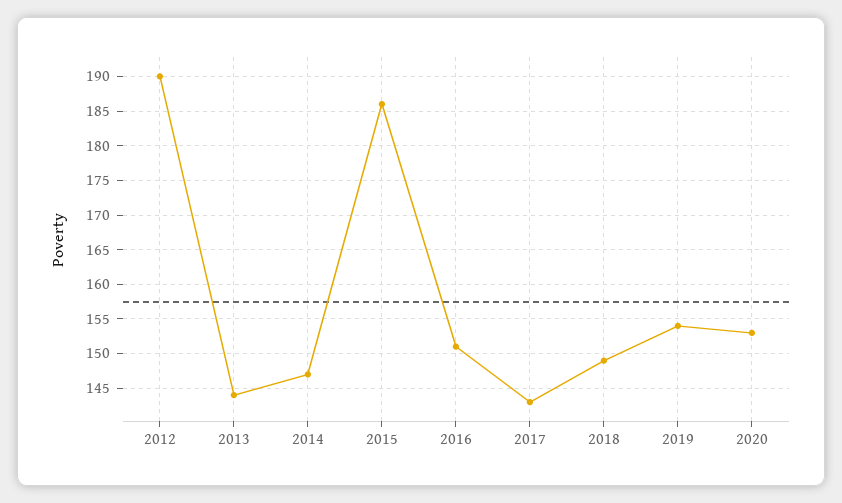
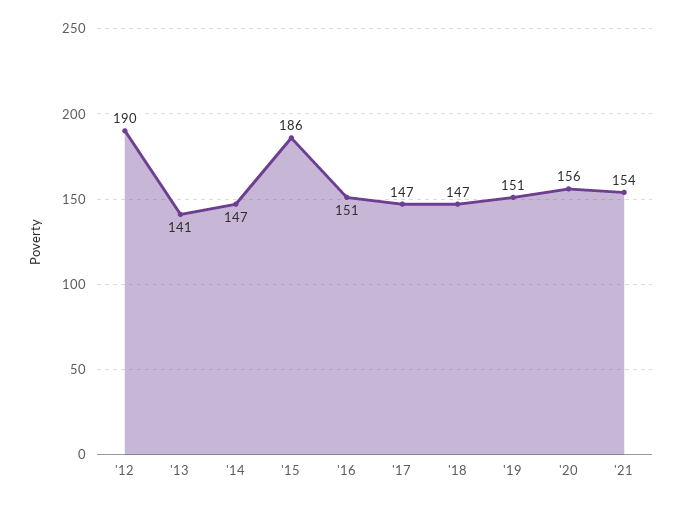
2013: 144 -> 141
2017: 143 -> 147
2018: 149 -> 147
2019: 154 -> 151
2020: 153 -> 156
'21: none -> 154

